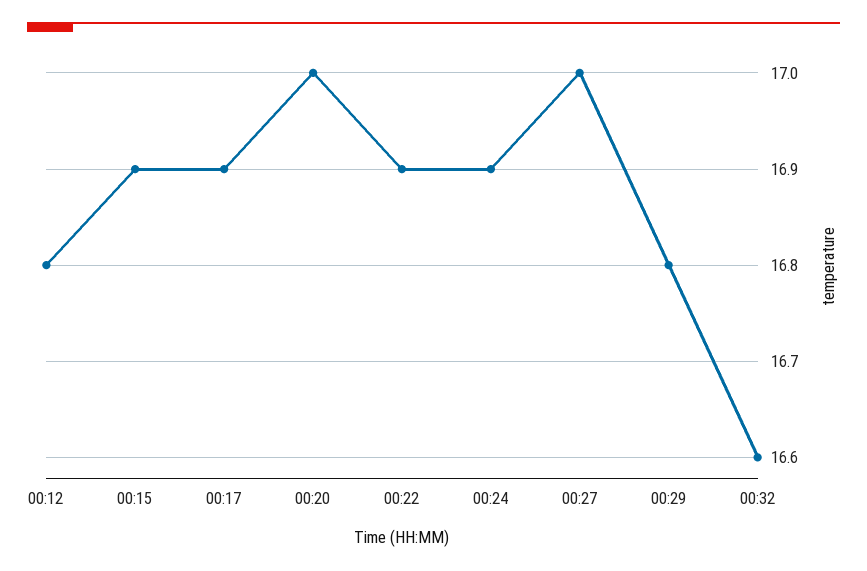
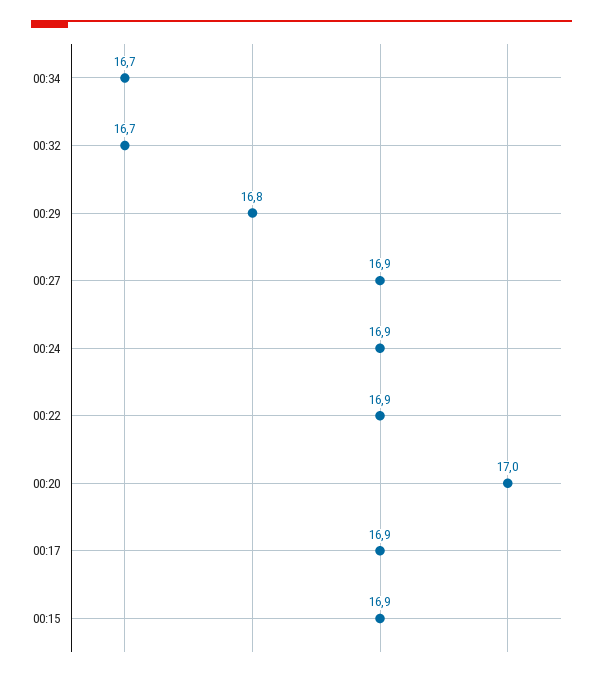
00:12: 16.8 -> none
00:27: 17 -> 16.9
00:32: 16.6 -> 16.7
00:34: none -> 16.7

